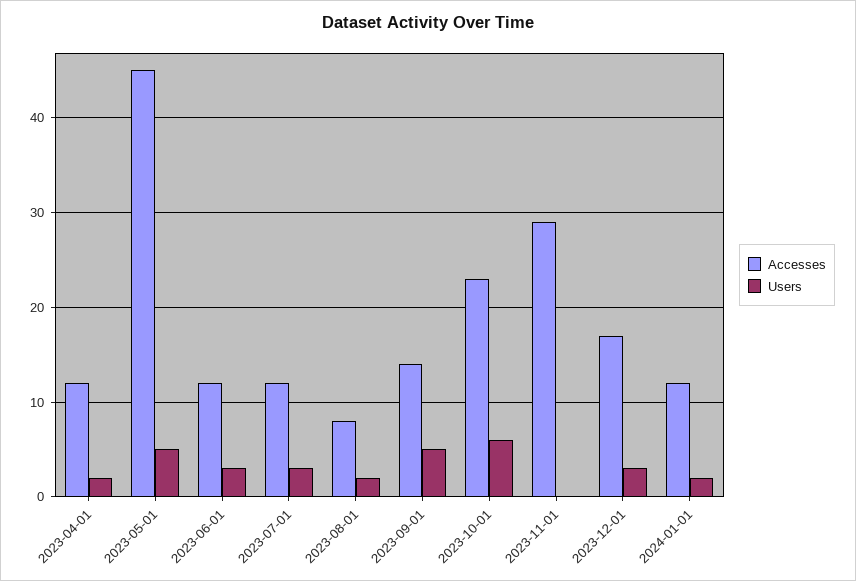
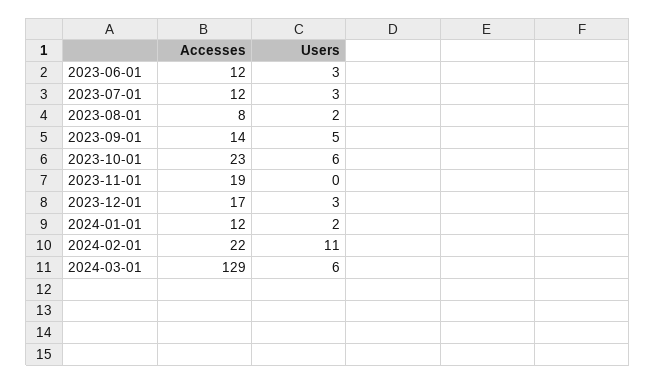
Accesses, 2023-04-01: 12 -> none
Users, 2023-04-01: 2 -> none
Accesses, 2023-05-01: 45 -> none
Users, 2023-05-01: 5 -> none
Accesses, 2023-11-01: 29 -> 19
Accesses, 2024-02-01: none -> 22
Users, 2024-02-01: none -> 11
Accesses, 2024-03-01: none -> 129
Users, 2024-03-01: none -> 6

